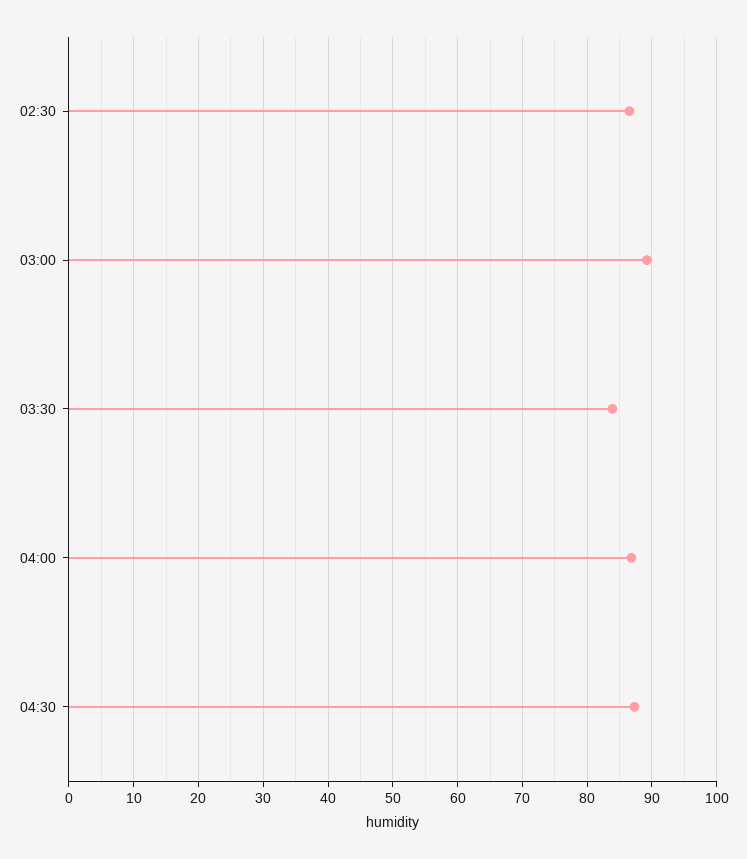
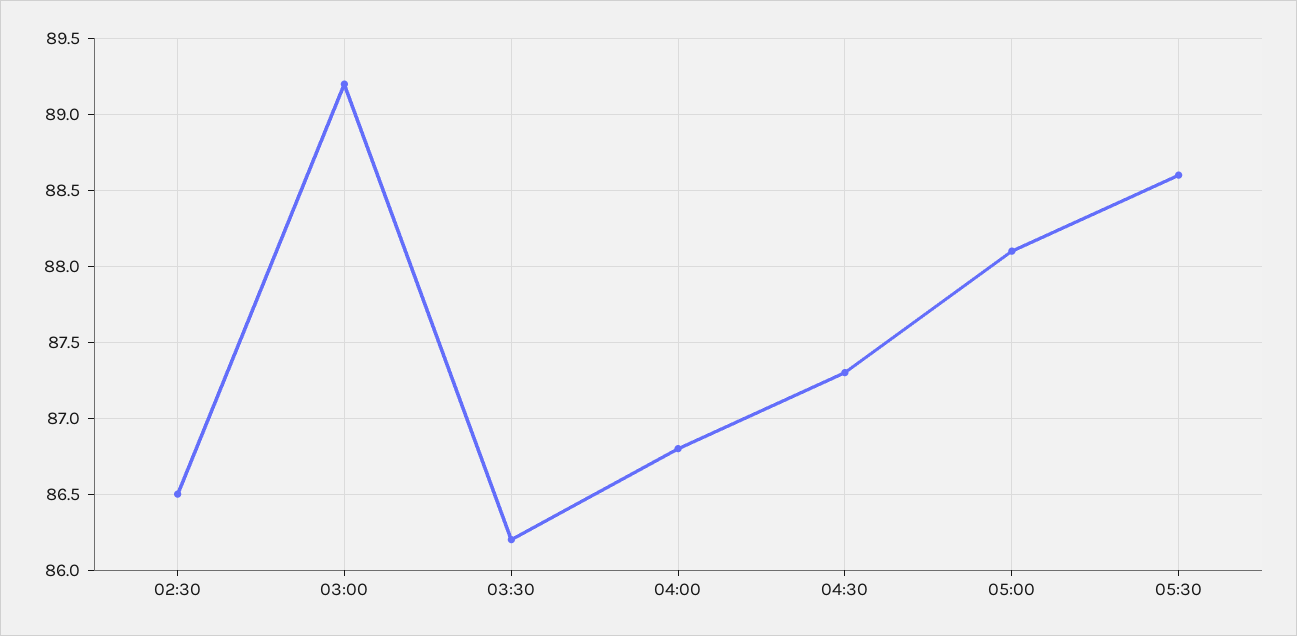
03:30: 84 -> 86.2
05:00: none -> 88.1
05:30: none -> 88.6

